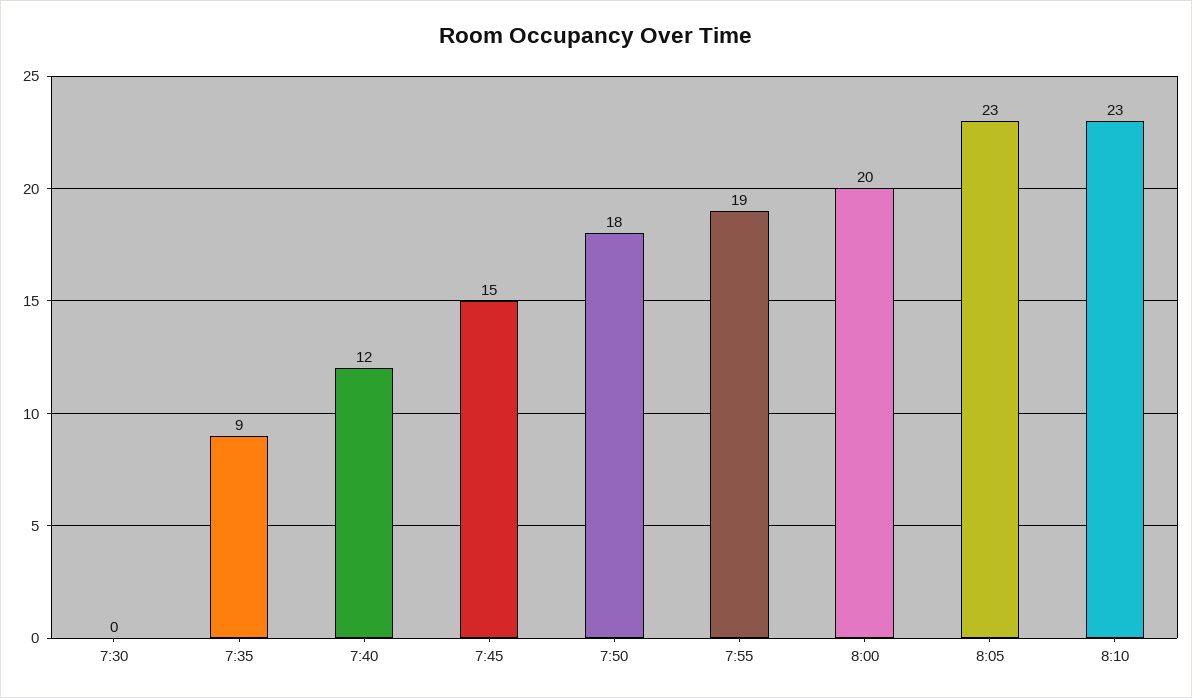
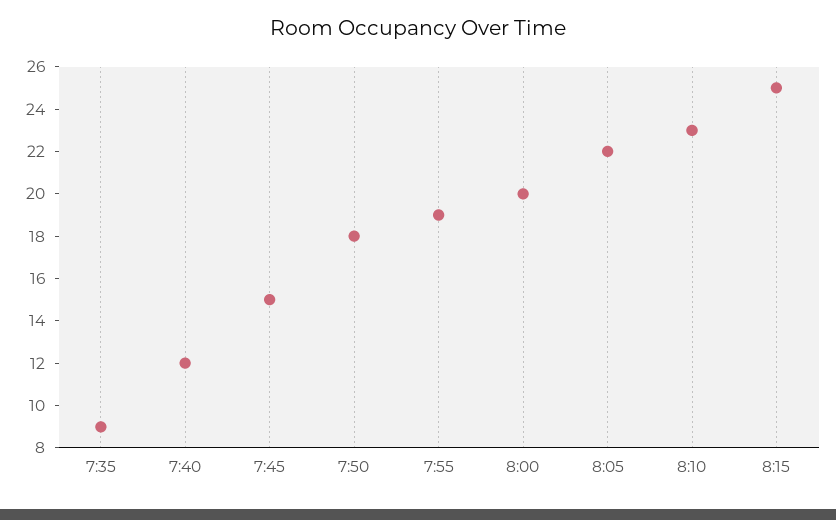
7:30: 0 -> none
8:05: 23 -> 22
8:15: none -> 25

